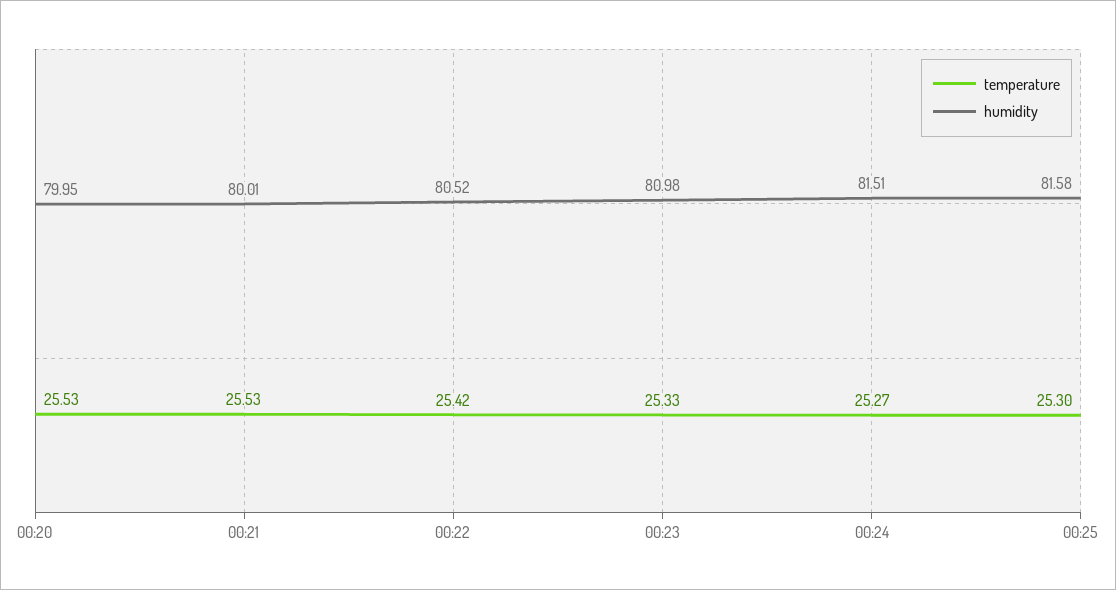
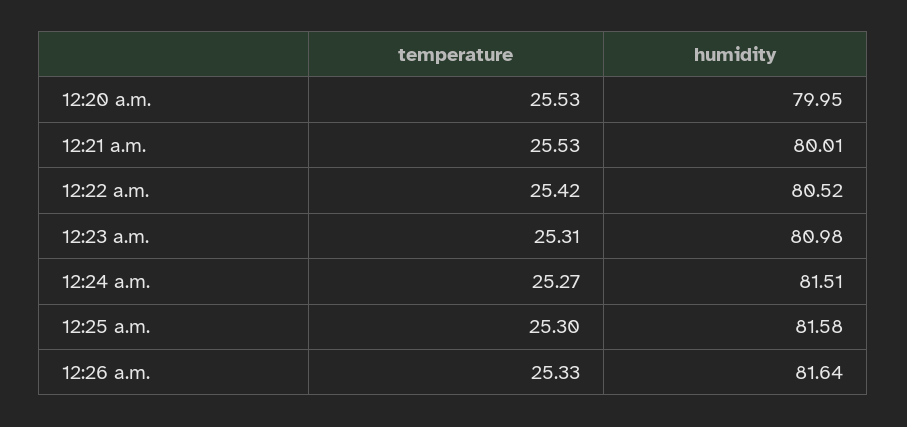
temperature, 00:23: 25.33 -> 25.31
temperature, 12:26 a.m.: none -> 25.33
humidity, 12:26 a.m.: none -> 81.64

